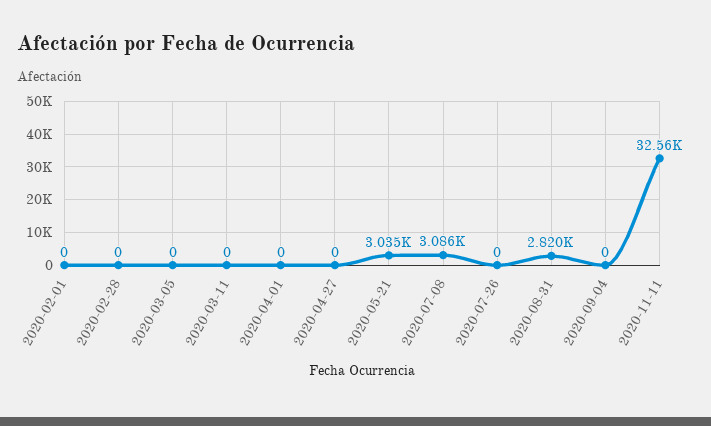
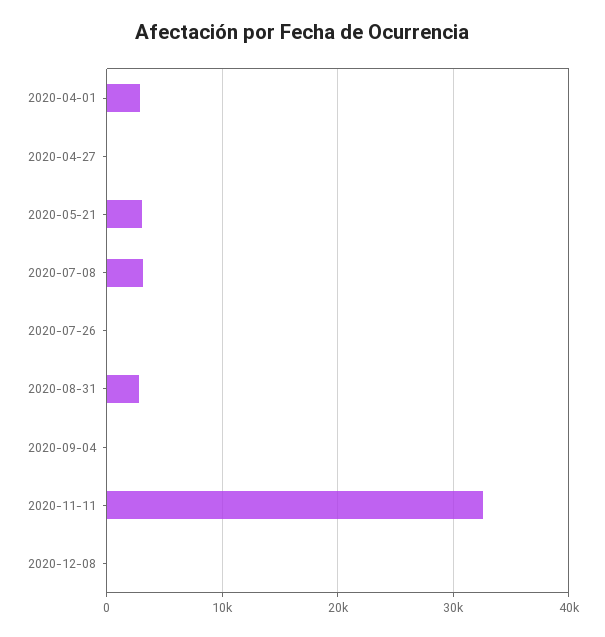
2020-02-01: 0 -> none
2020-02-28: 0 -> none
2020-03-05: 0 -> none
2020-03-11: 0 -> none
2020-04-01: 0 -> 3000
2020-12-08: none -> 0

